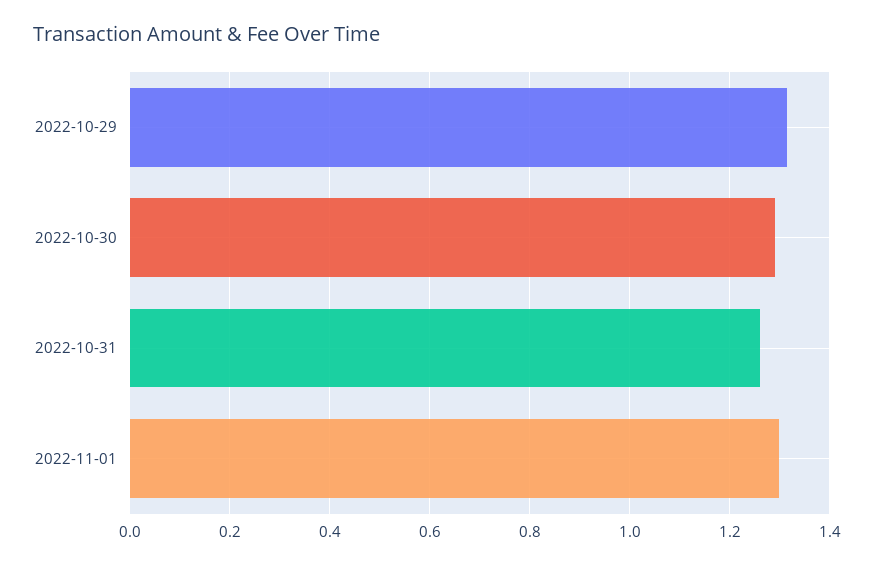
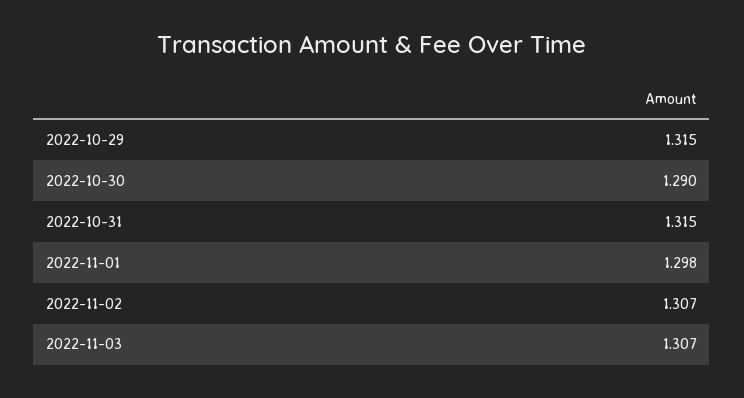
2022-10-31: 1.26 -> 1.315
2022-11-02: none -> 1.307
2022-11-03: none -> 1.307

